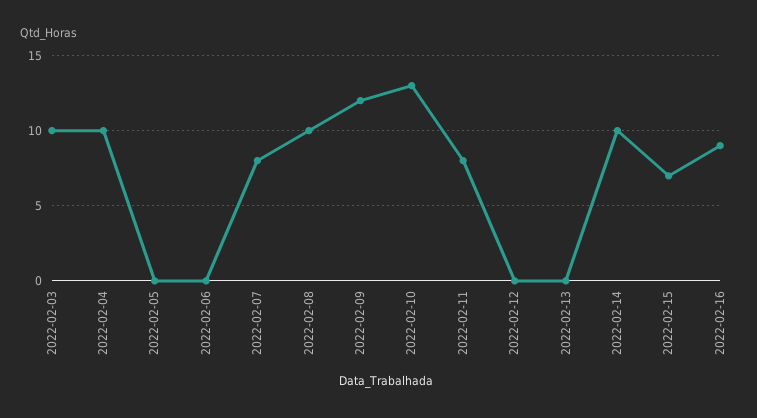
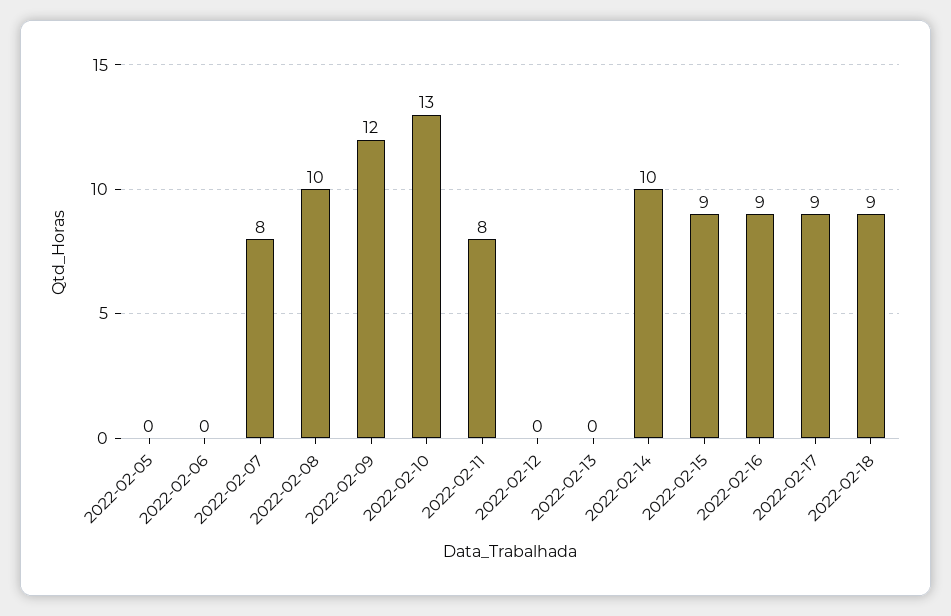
2022-02-03: 10 -> none
2022-02-04: 10 -> none
2022-02-15: 7 -> 9
2022-02-17: none -> 9
2022-02-18: none -> 9

